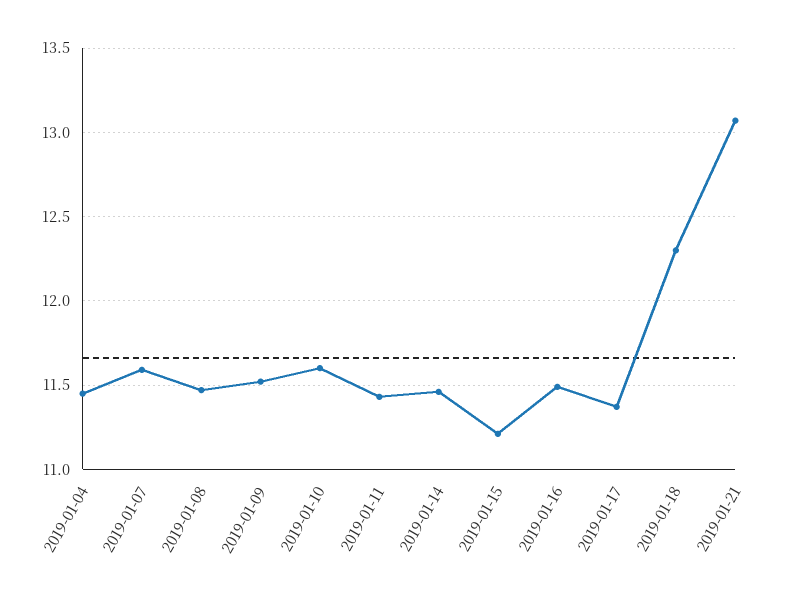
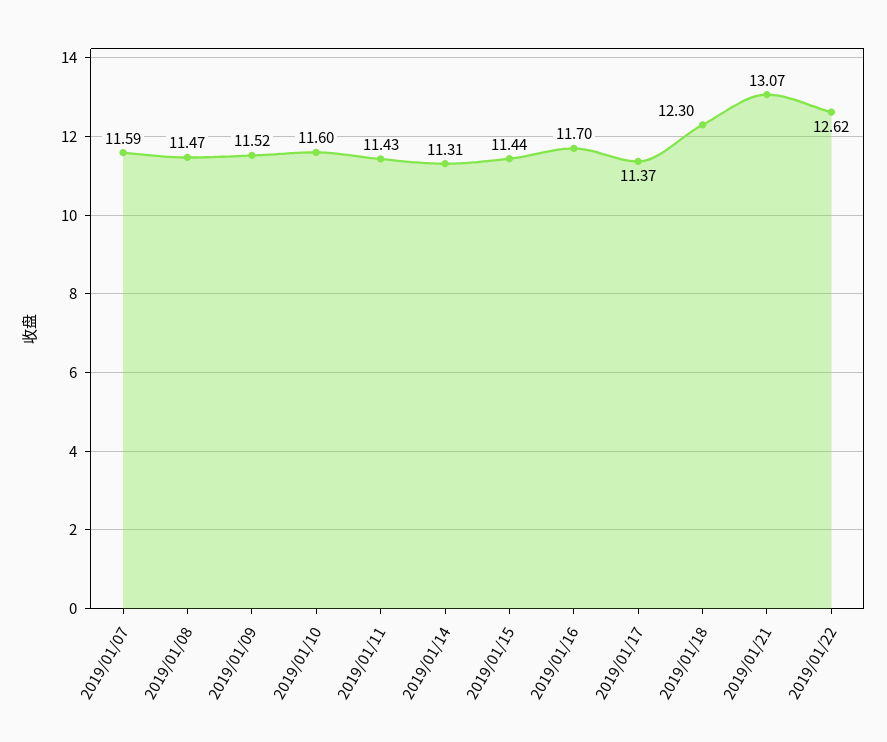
2019-01-04: 11.45 -> none
2019-01-14: 11.45 -> 11.31
2019-01-15: 11.2 -> 11.44
2019-01-16: 11.5 -> 11.7
2019/01/22: none -> 12.62

